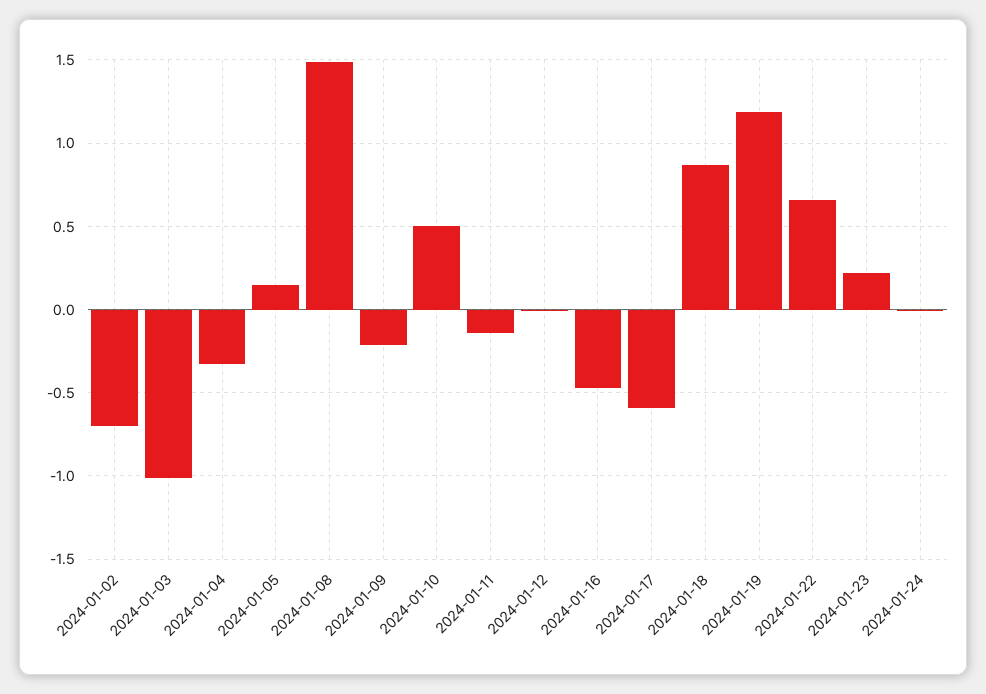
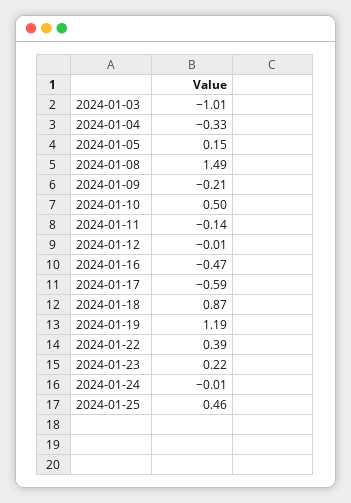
2024-01-02: -0.7 -> none
2024-01-22: 0.65 -> 0.39
2024-01-25: none -> 0.46

